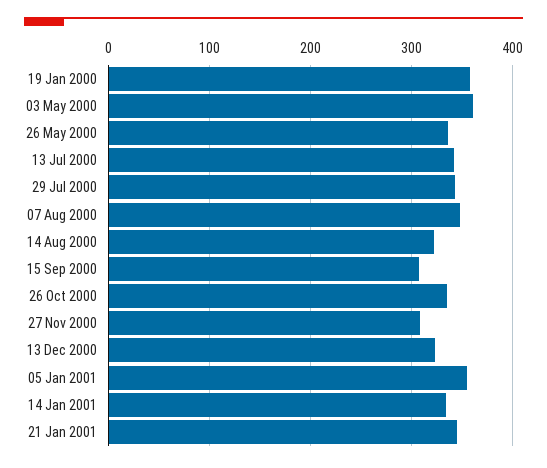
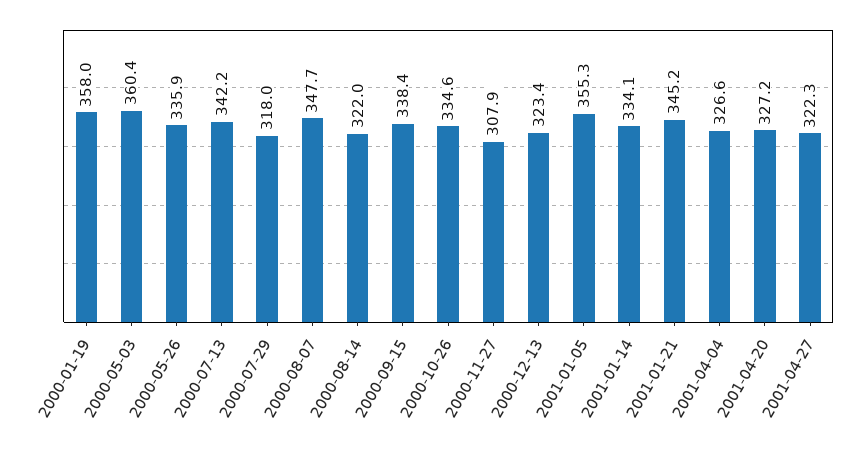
29 Jul 2000: 340 -> 318
15 Sep 2000: 310 -> 338.4
2001-04-04: none -> 326.6
2001-04-20: none -> 327.2
2001-04-27: none -> 322.3

